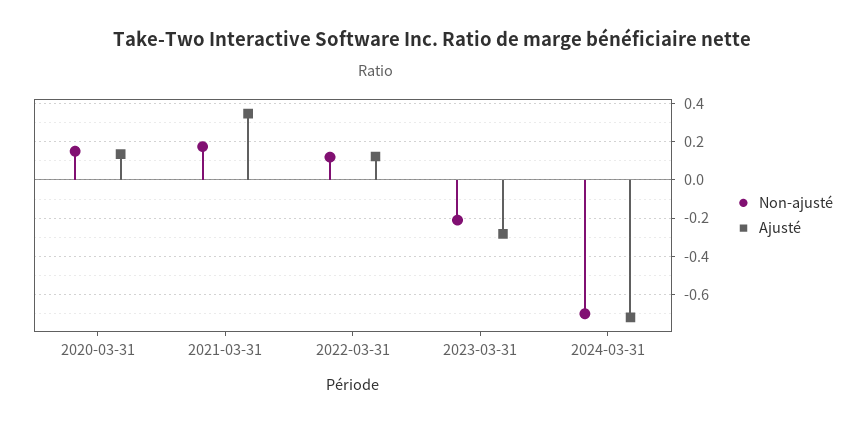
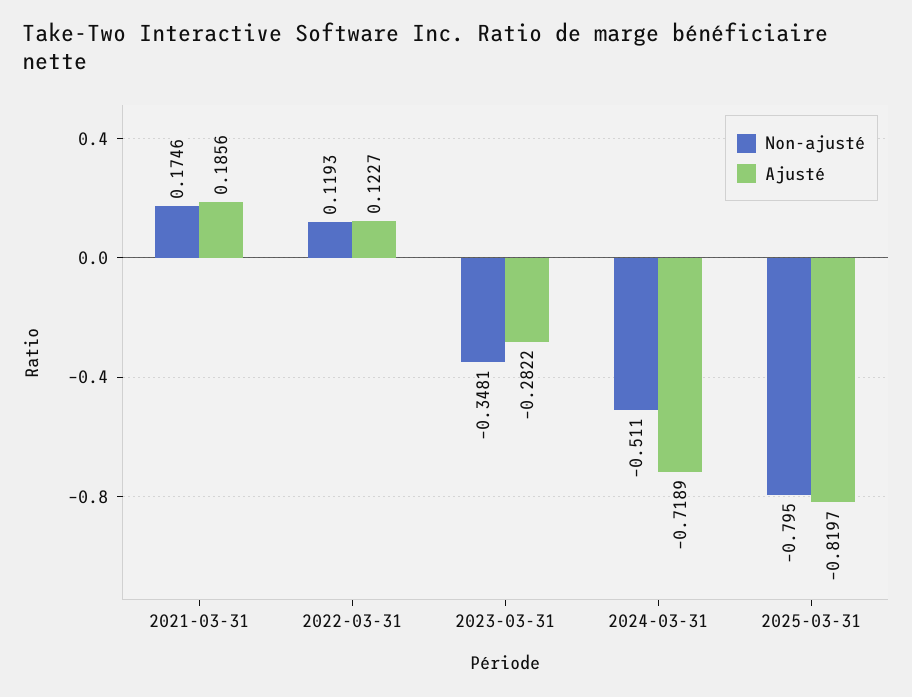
Non-ajusté, 2020-03-31: 0.15 -> none
Ajusté, 2020-03-31: 0.15 -> none
Ajusté, 2021-03-31: 0.35 -> 0.1856
Non-ajusté, 2023-03-31: -0.2 -> -0.3481
Non-ajusté, 2024-03-31: -0.7 -> -0.511
Non-ajusté, 2025-03-31: none -> -0.795
Ajusté, 2025-03-31: none -> -0.8197

